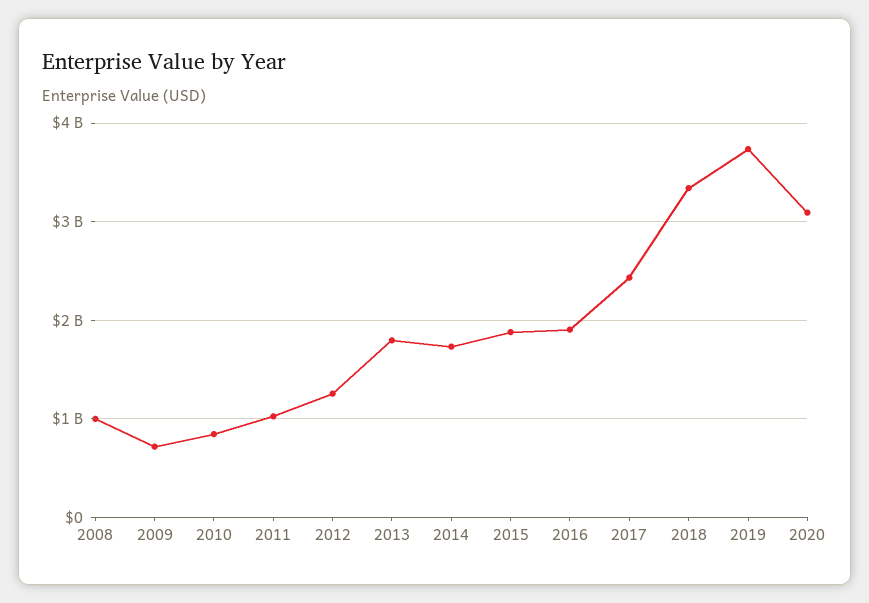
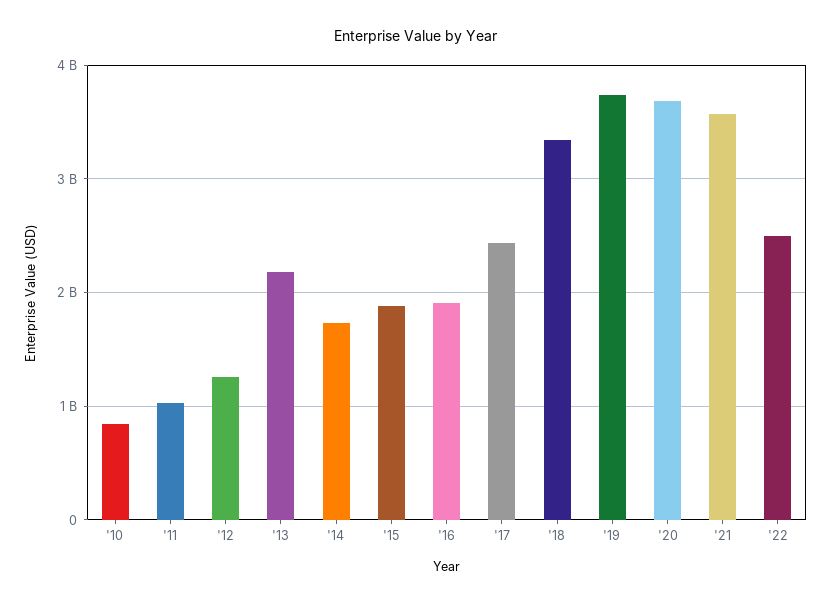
2008: 1000000000 -> none
2009: 700000000 -> none
2013: 1800000000 -> 2200000000
2020: 3100000000 -> 3700000000
'21: none -> 3600000000
'22: none -> 2500000000

